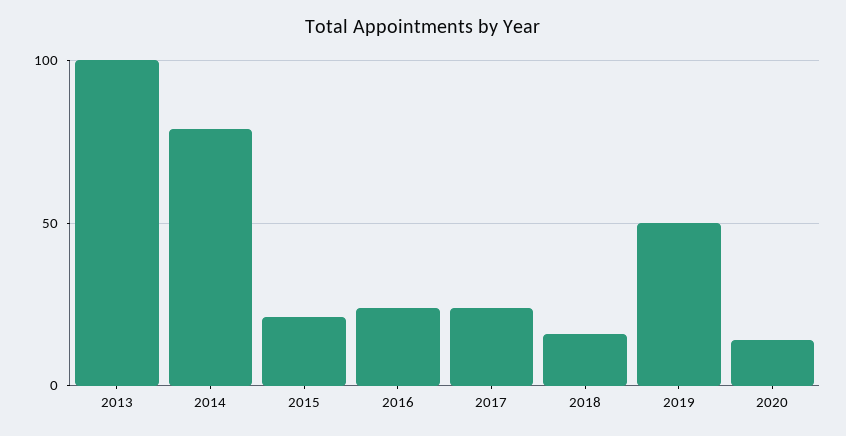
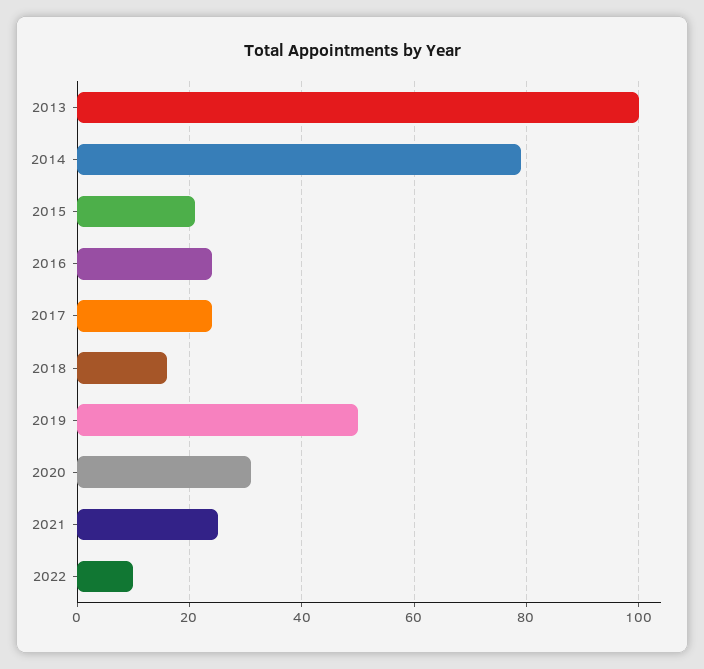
2020: 15 -> 30
2021: none -> 25
2022: none -> 10

